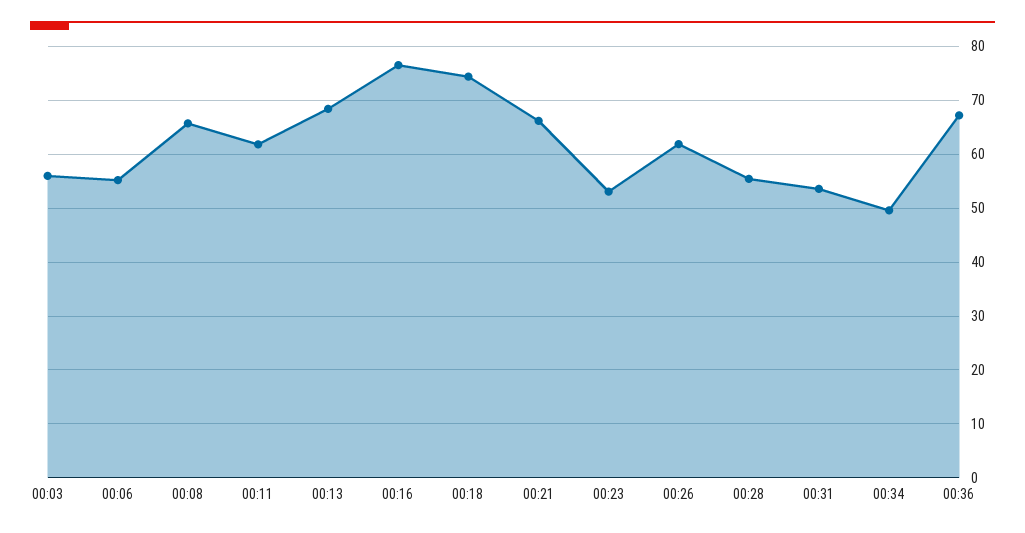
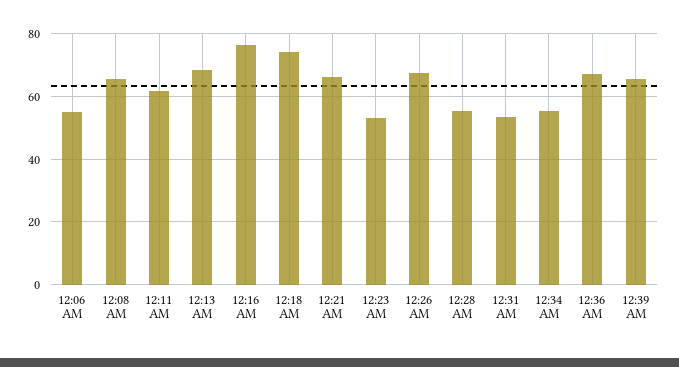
00:03: 56 -> none
00:26: 62 -> 68
00:34: 50 -> 56
12:39 AM: none -> 66

